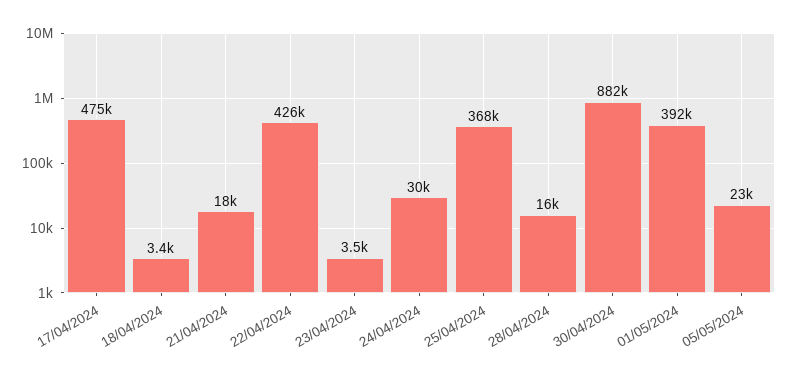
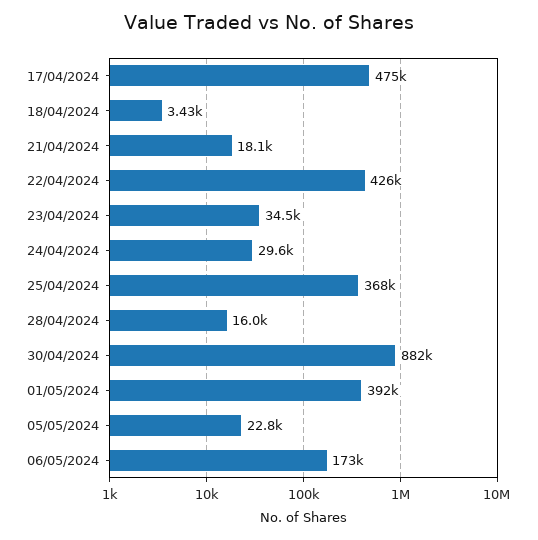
23/04/2024: 3500 -> 34500
06/05/2024: none -> 173000

